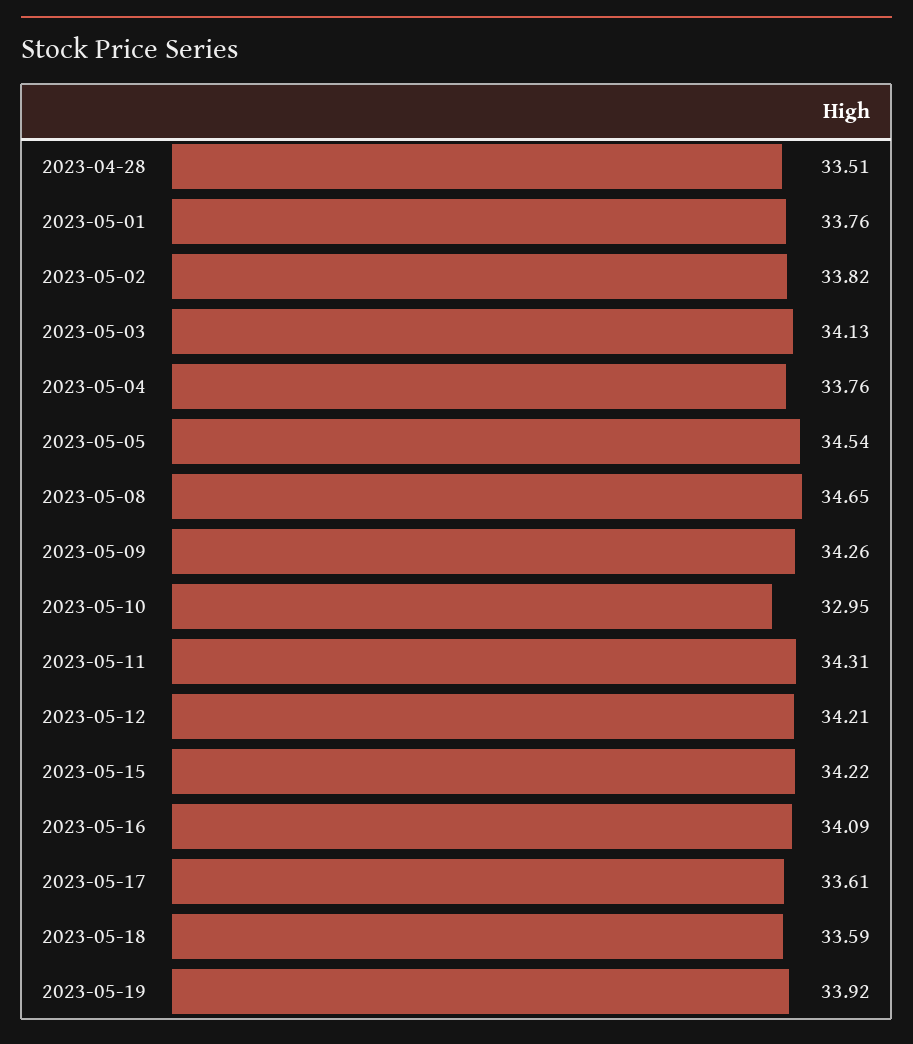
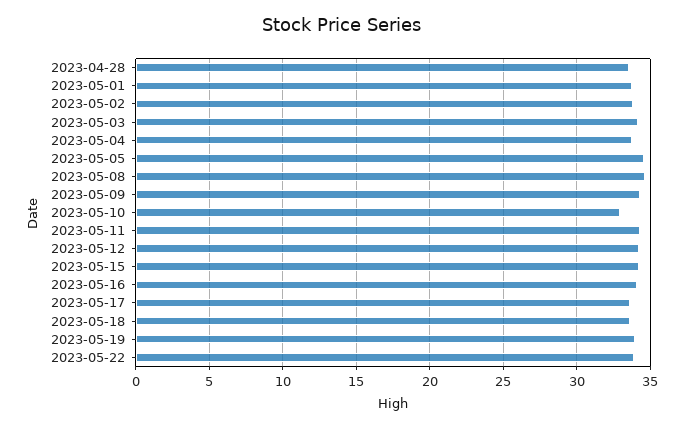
2023-05-22: none -> 34

